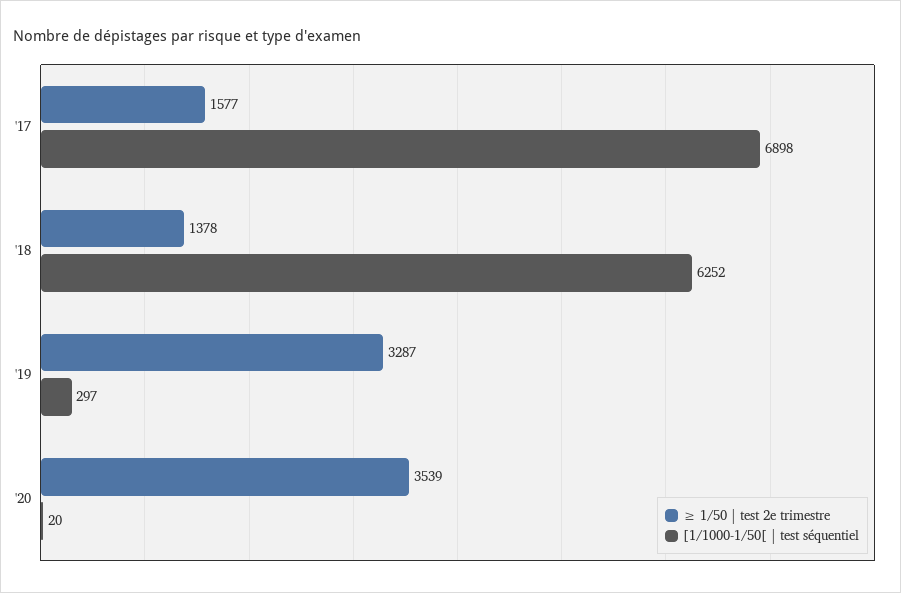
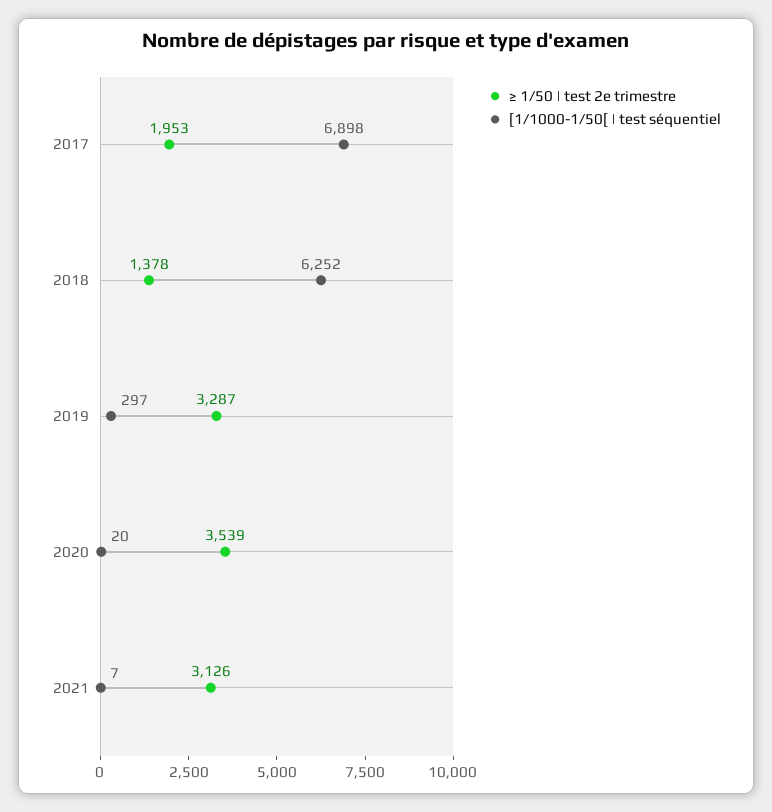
≥ 1/50 | test 2e trimestre, '17: 1577 -> 1953
≥ 1/50 | test 2e trimestre, 2021: none -> 3126
[1/1000-1/50[ | test séquentiel, 2021: none -> 7

